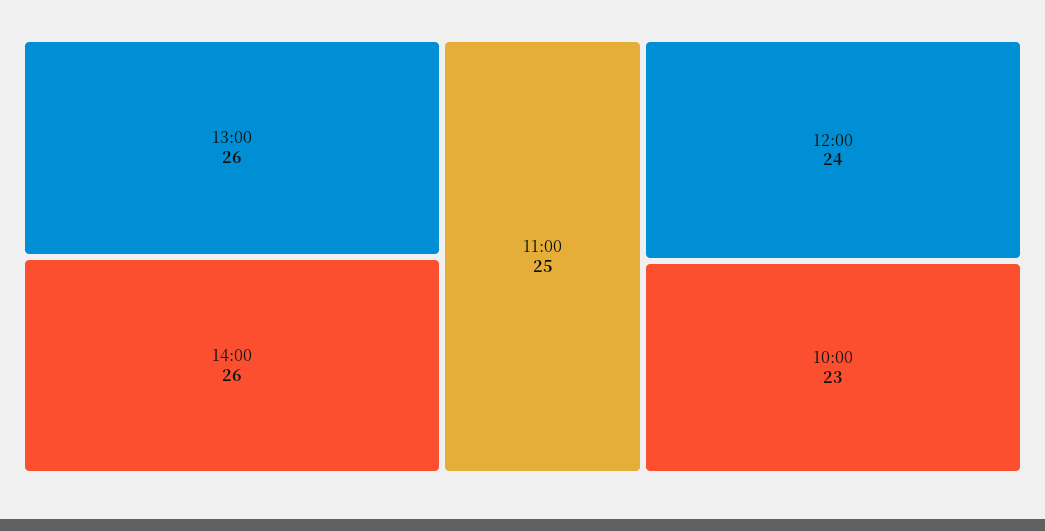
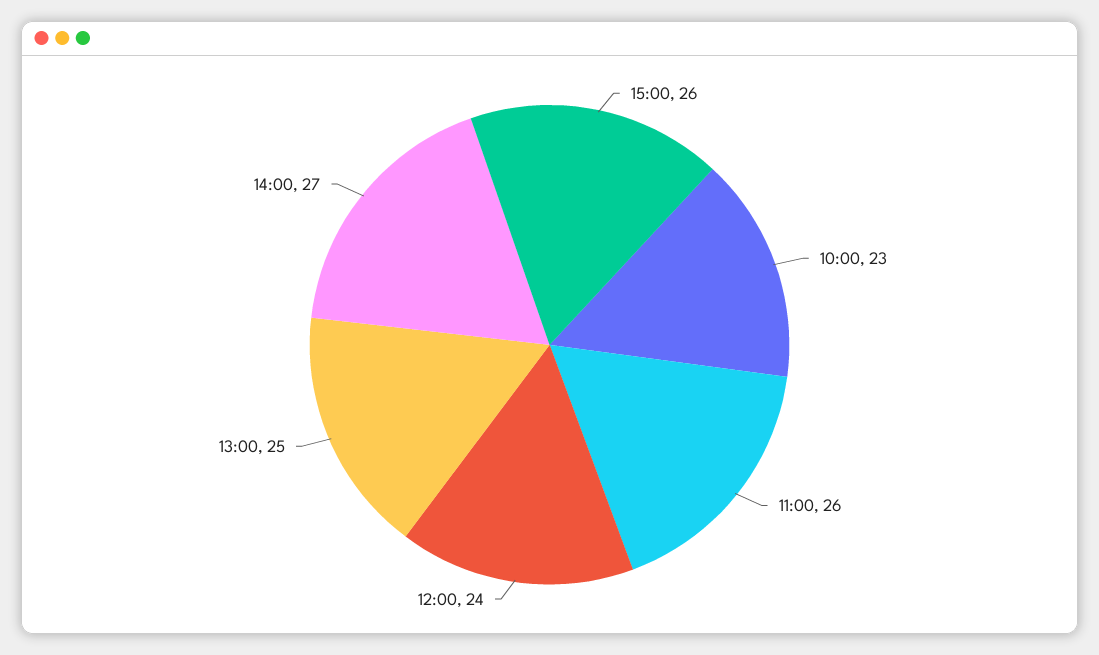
13:00: 26 -> 25
14:00: 26 -> 27
11:00: 25 -> 26
15:00: none -> 26

